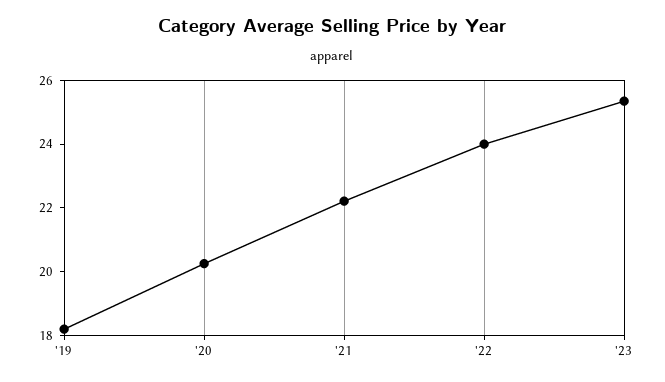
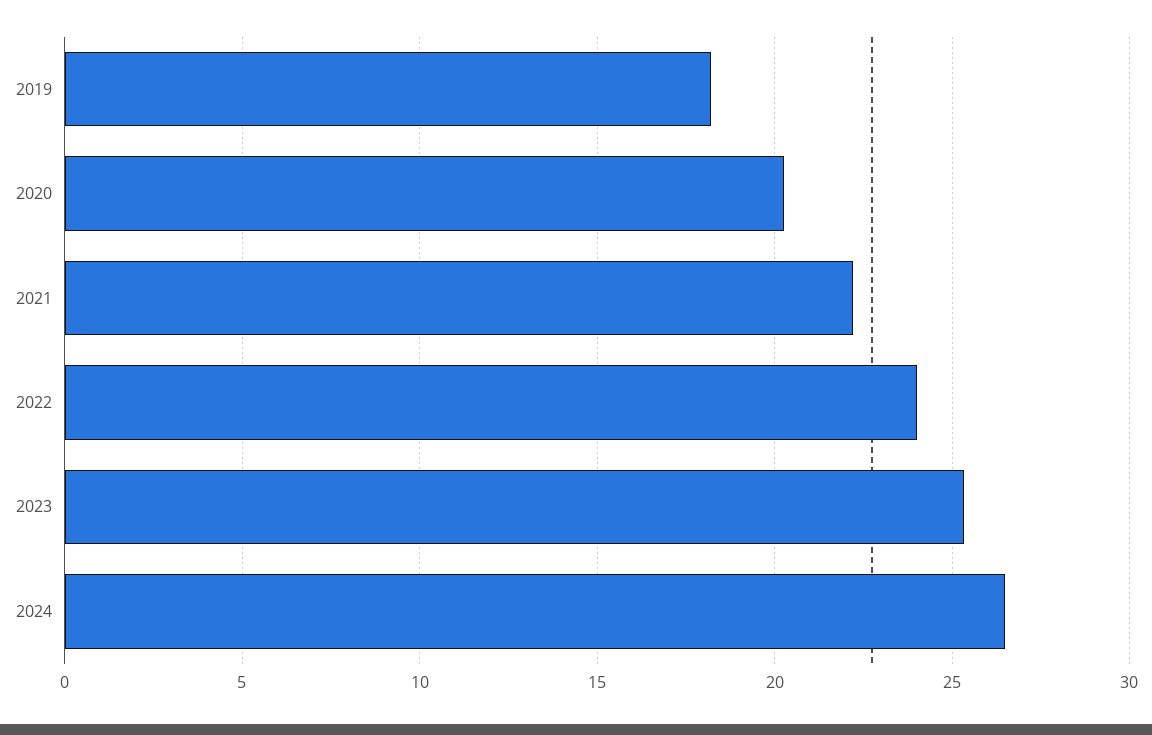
2024: none -> 26.5

